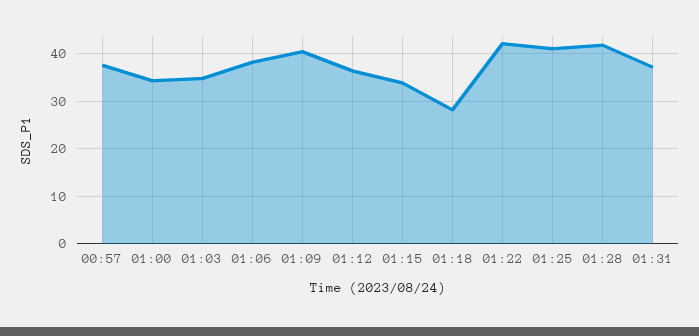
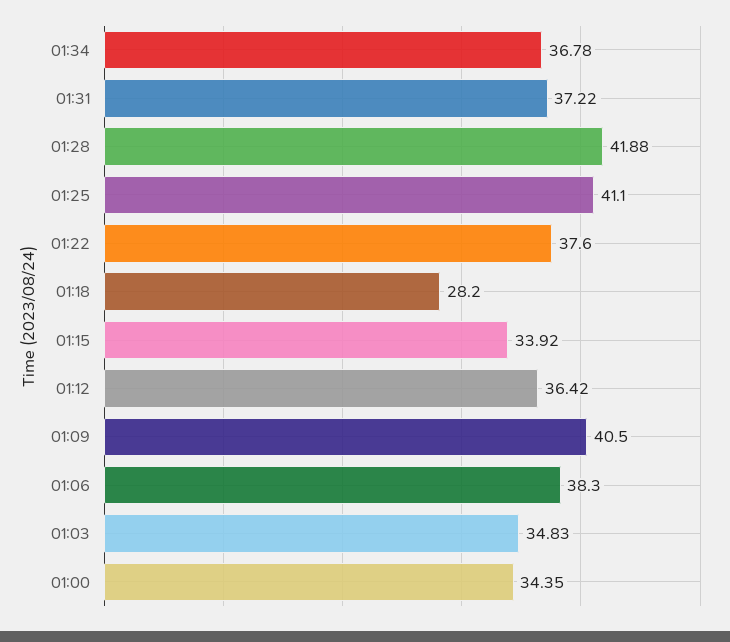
00:57: 38 -> none
01:22: 42 -> 37.6
01:34: none -> 36.78

